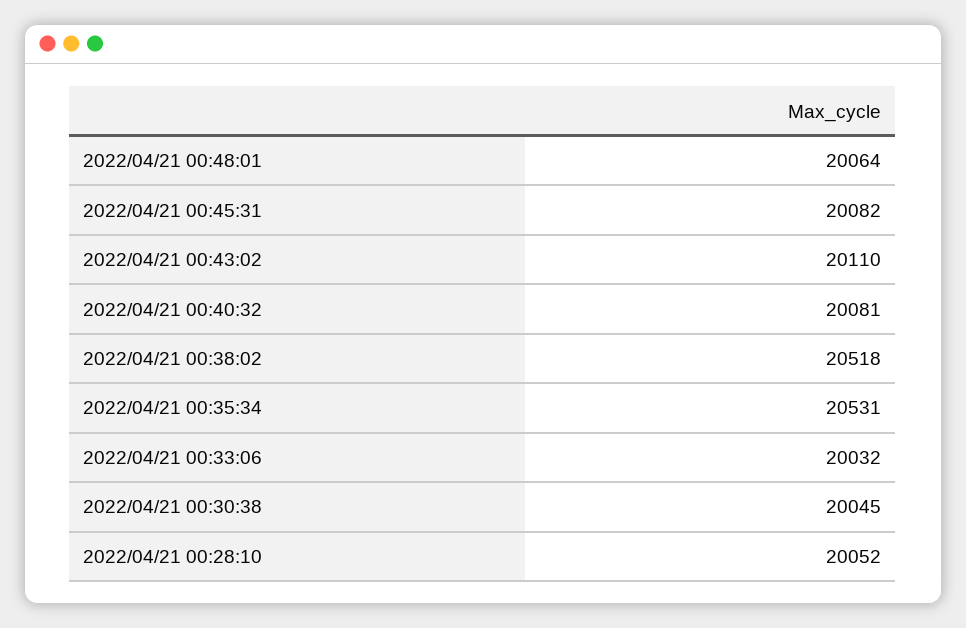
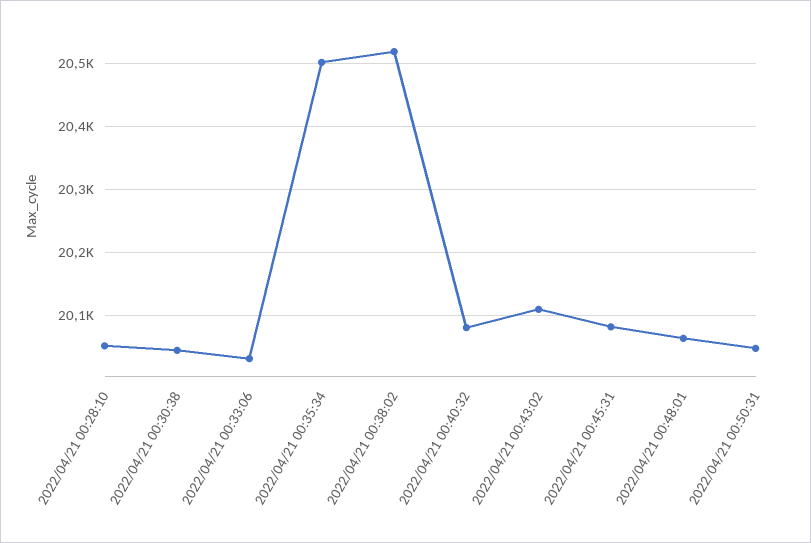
2022/04/21 00:35:34: 20531 -> 20500
2022/04/21 00:50:31: none -> 20050

